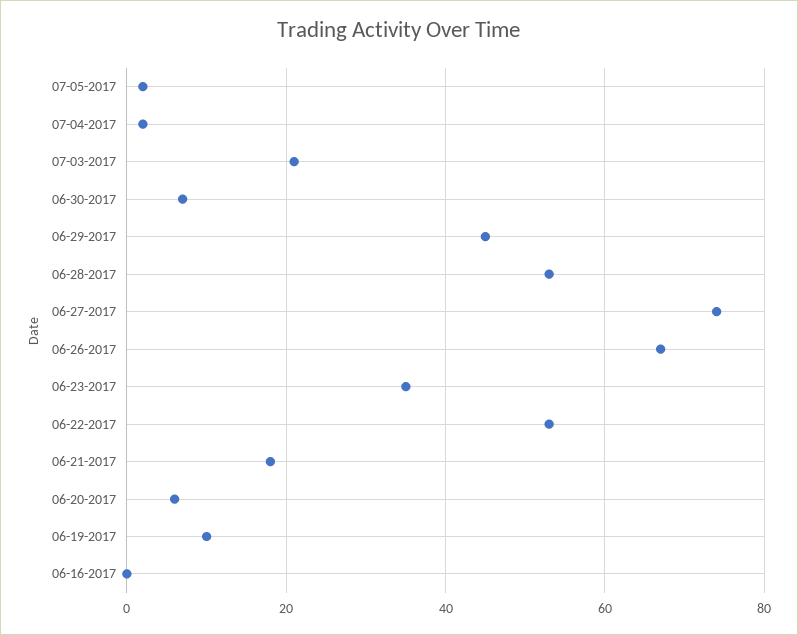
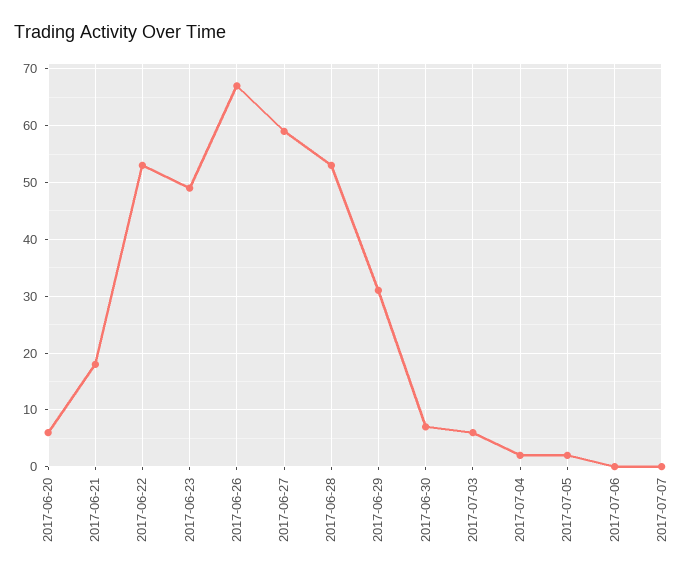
07-03-2017: 20 -> 5
06-29-2017: 45 -> 30
06-27-2017: 75 -> 60
06-23-2017: 35 -> 50
06-19-2017: 10 -> none
06-16-2017: 0 -> none
2017-07-06: none -> 0
2017-07-07: none -> 0

